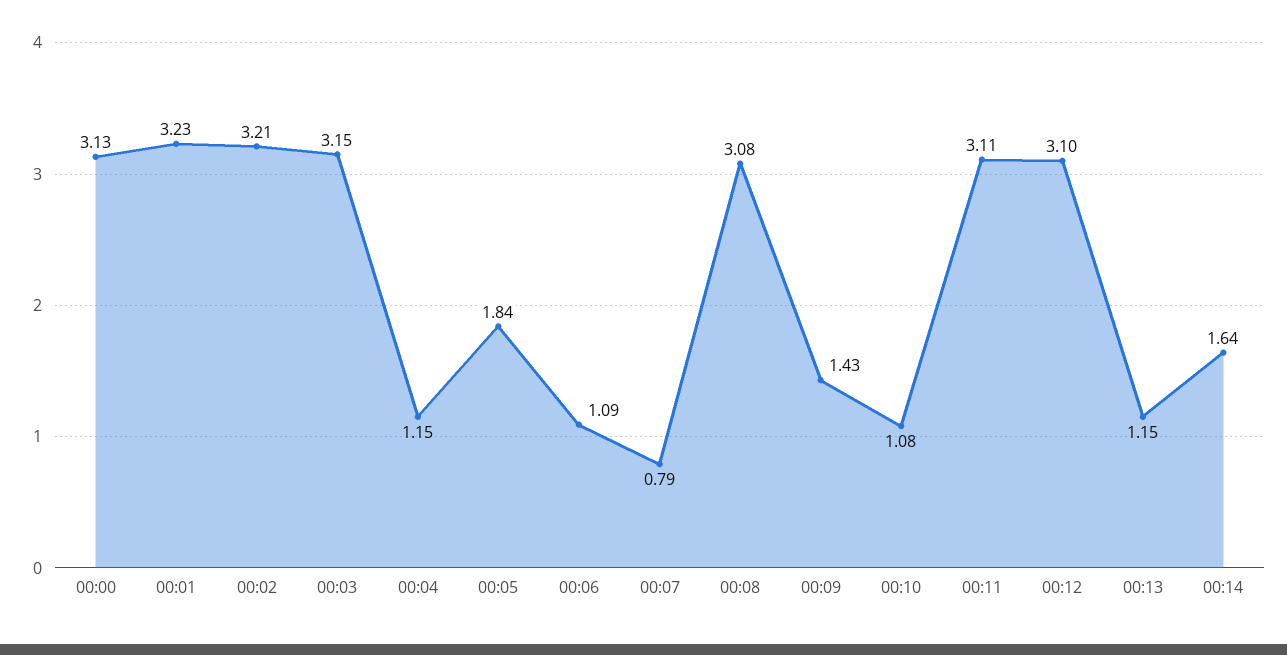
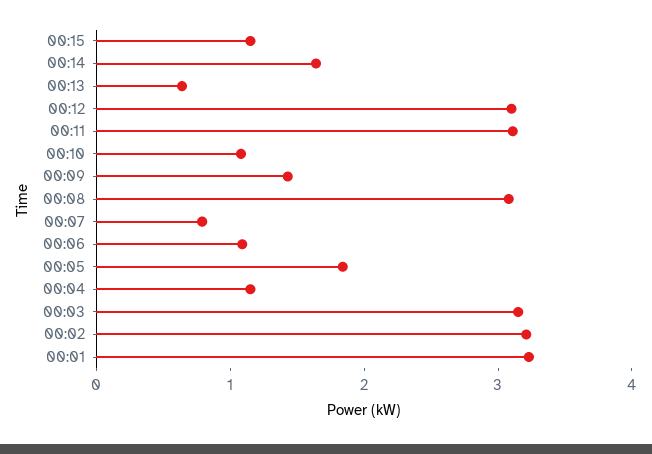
00:00: 3.13 -> none
00:13: 1.15 -> 0.6
00:15: none -> 1.2

